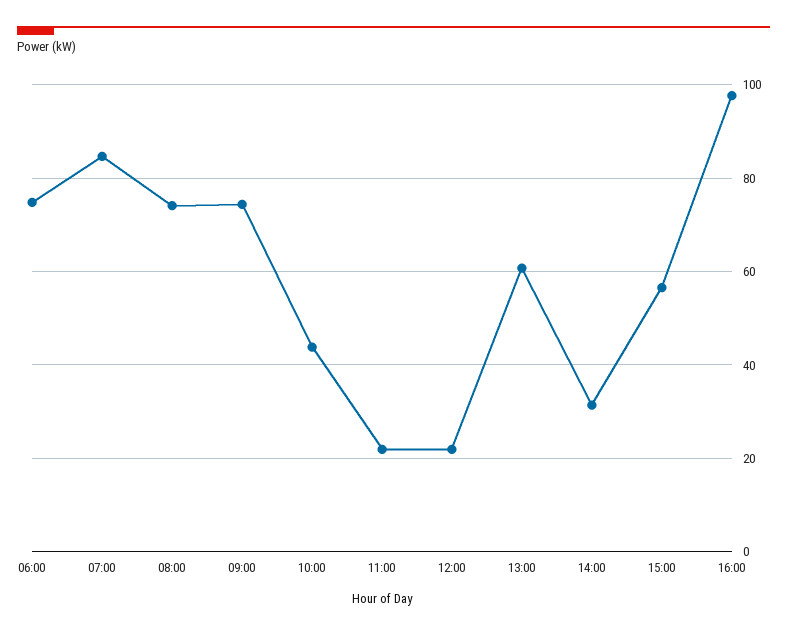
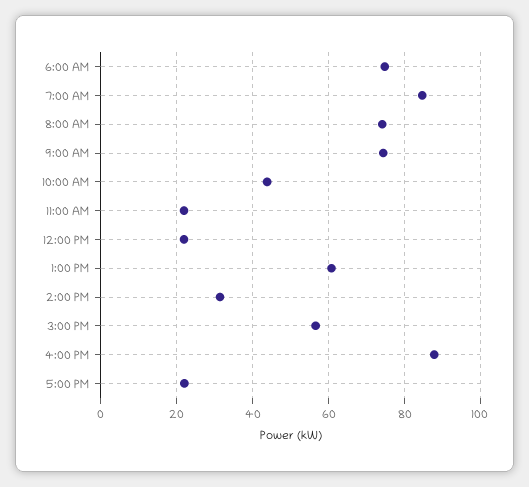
16:00: 98 -> 88
5:00 PM: none -> 22

